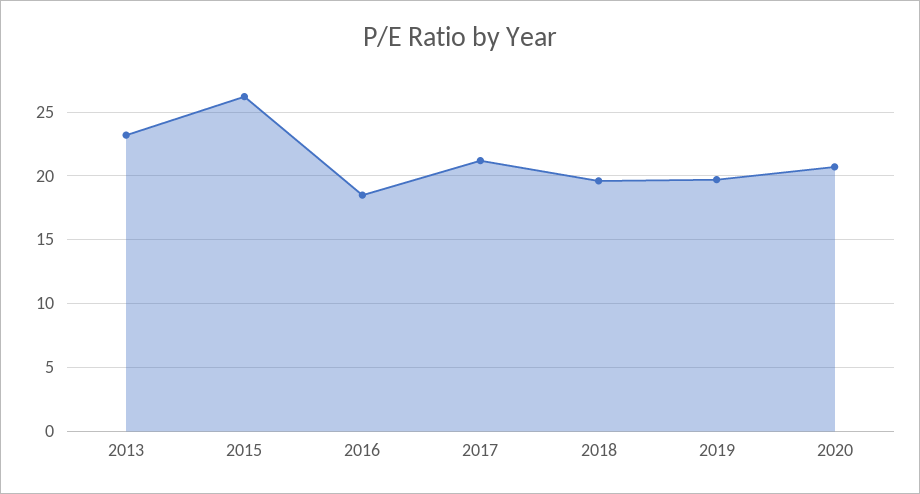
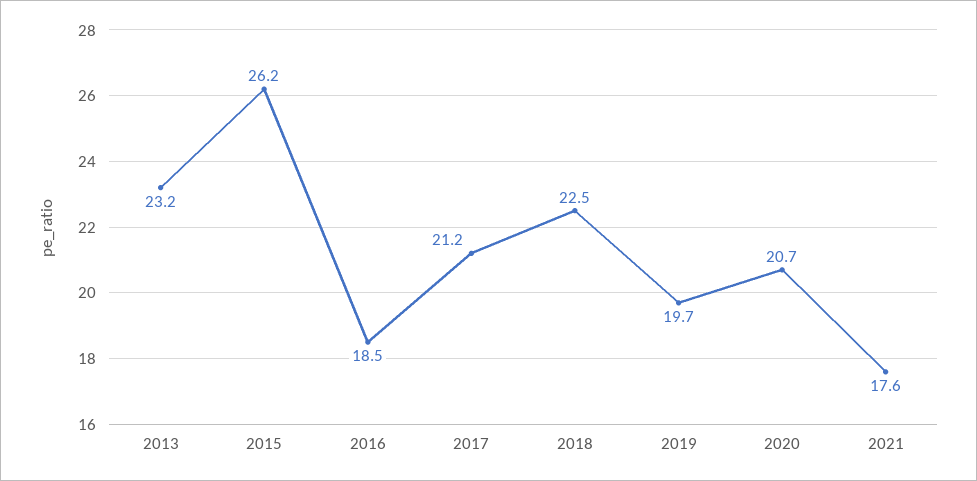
2018: 19.5 -> 22.5
2021: none -> 17.6

